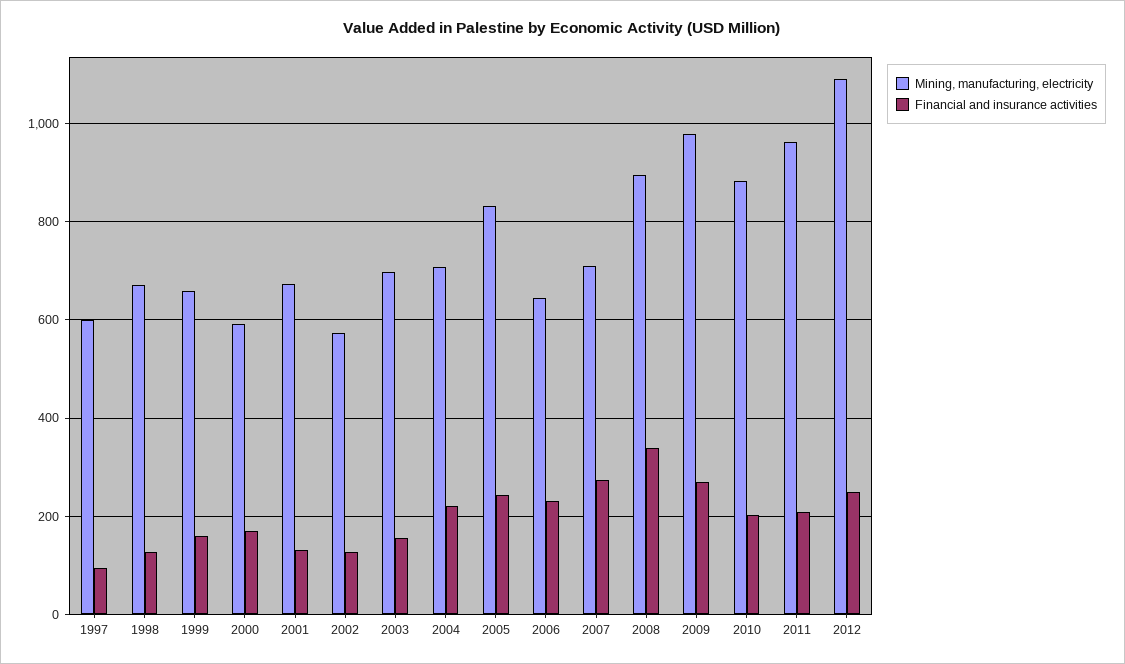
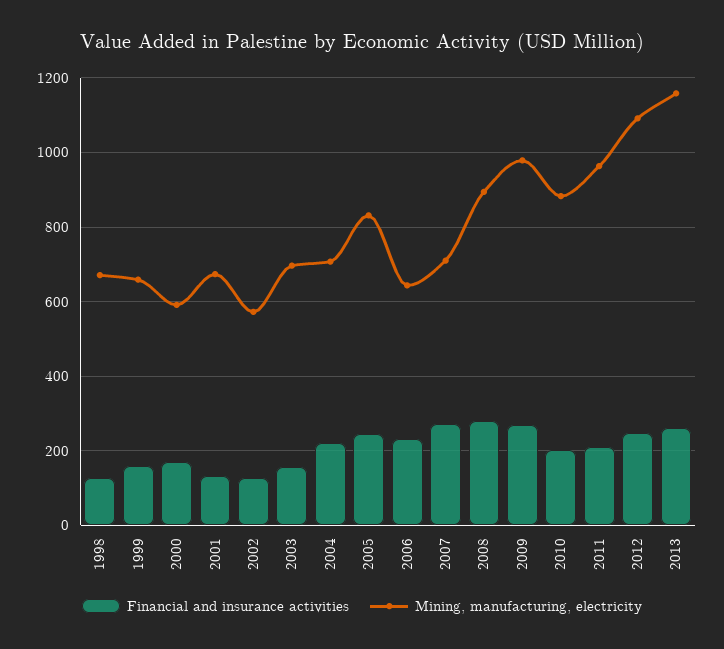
Mining, manufacturing, electricity, 1997: 600 -> none
Financial and insurance activities, 1997: 100 -> none
Financial and insurance activities, 2008: 340 -> 280
Financial and insurance activities, 2013: none -> 260
Mining, manufacturing, electricity, 2013: none -> 1160

